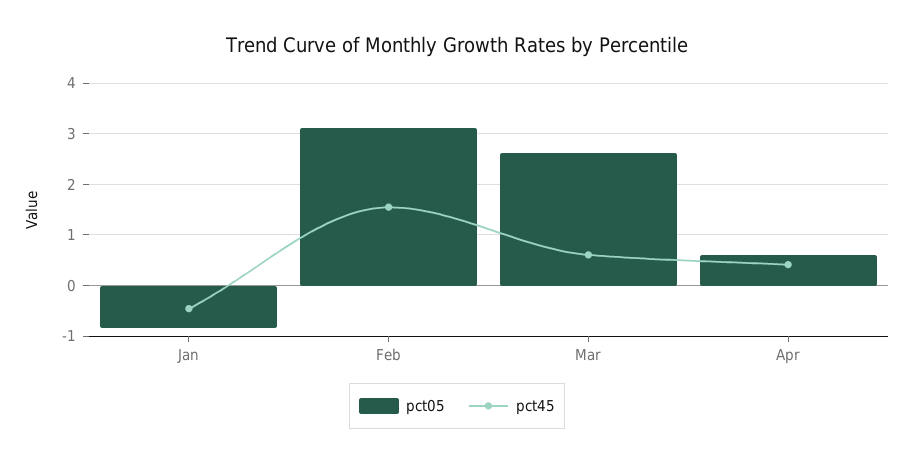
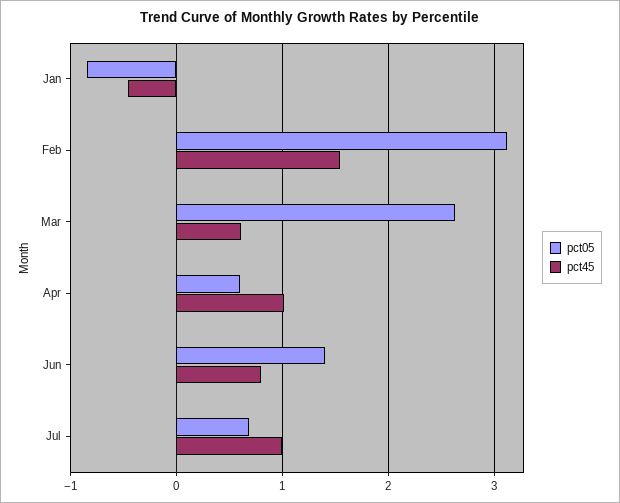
pct45, Apr: 0.4 -> 1
pct05, Jun: none -> 1.4
pct45, Jun: none -> 0.8
pct05, Jul: none -> 0.7
pct45, Jul: none -> 1

